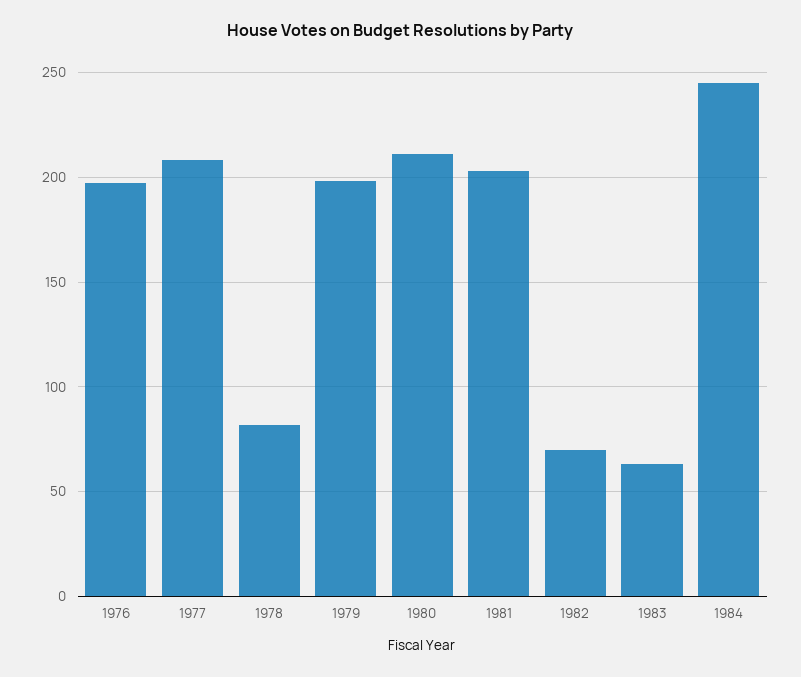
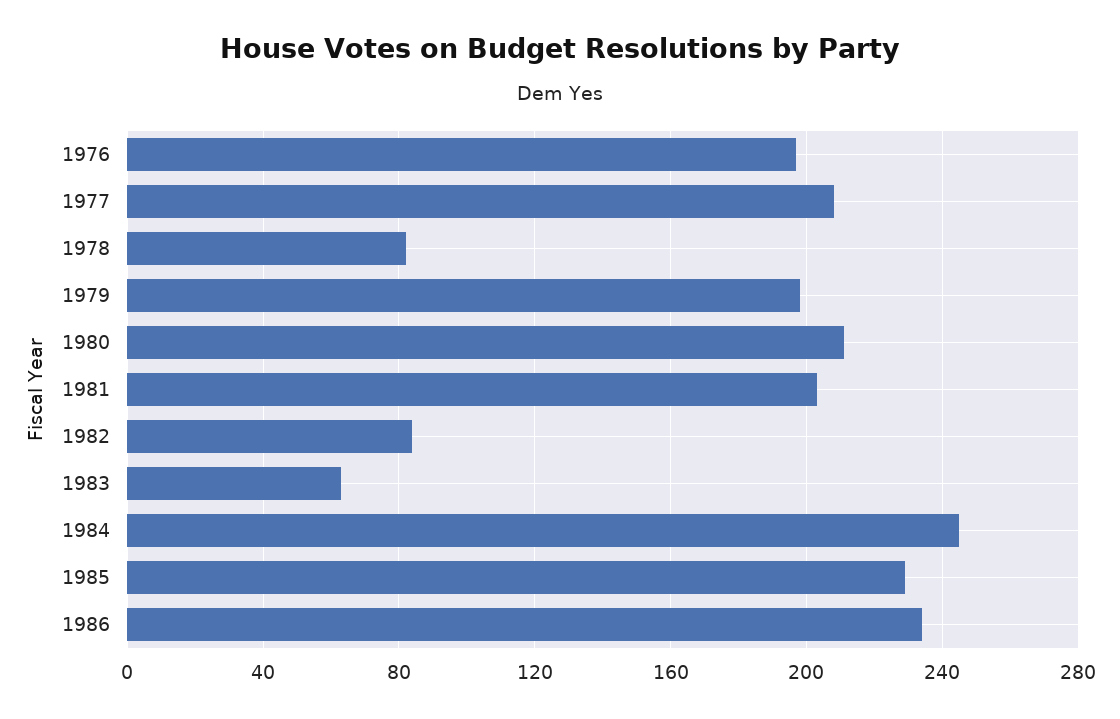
1982: 70 -> 85
1985: none -> 230
1986: none -> 235

